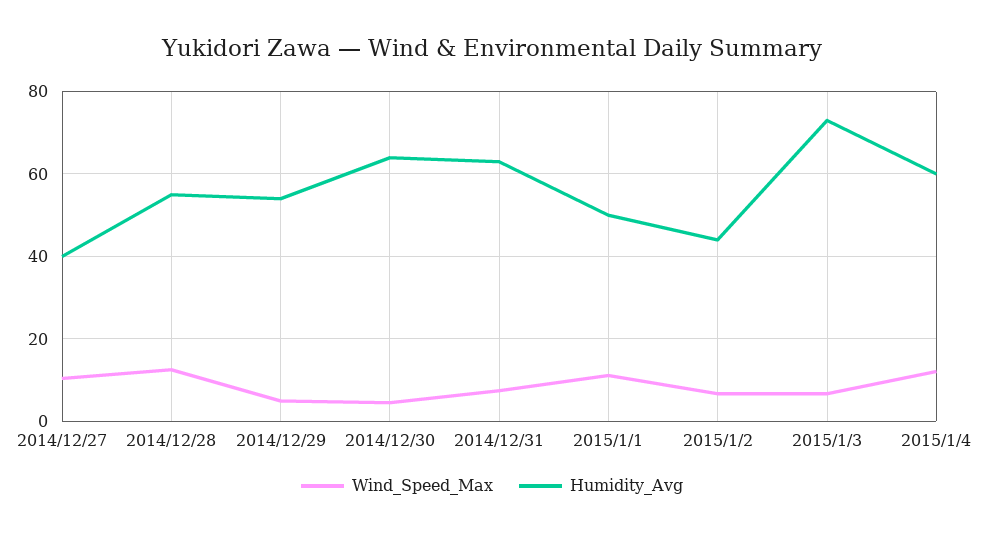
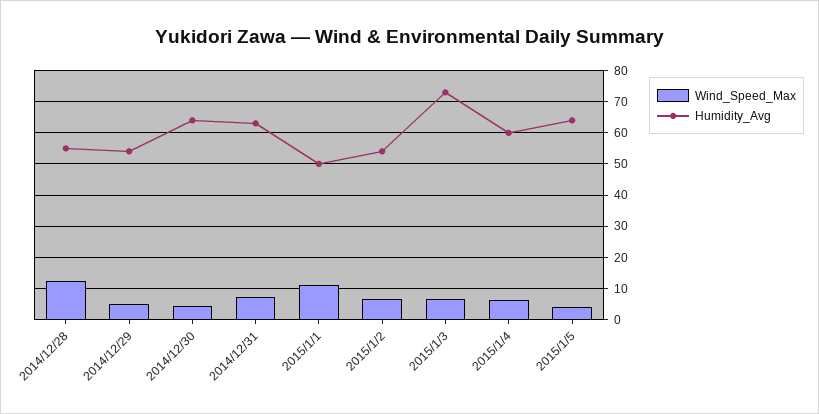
Wind_Speed_Max, 2014/12/27: 10 -> none
Humidity_Avg, 2014/12/27: 40 -> none
Humidity_Avg, 2015/1/2: 44 -> 54
Wind_Speed_Max, 2015/1/4: 12 -> 6
Wind_Speed_Max, 2015/1/5: none -> 4
Humidity_Avg, 2015/1/5: none -> 64

